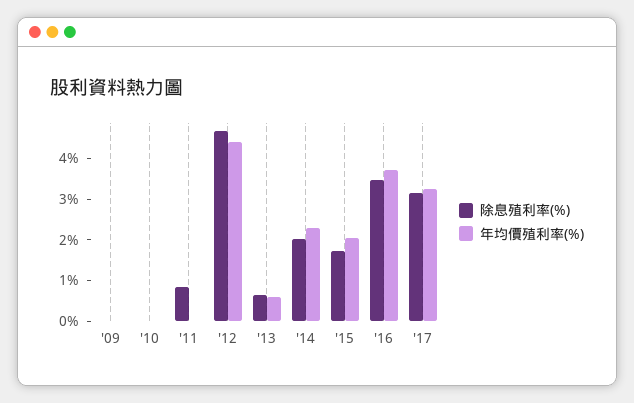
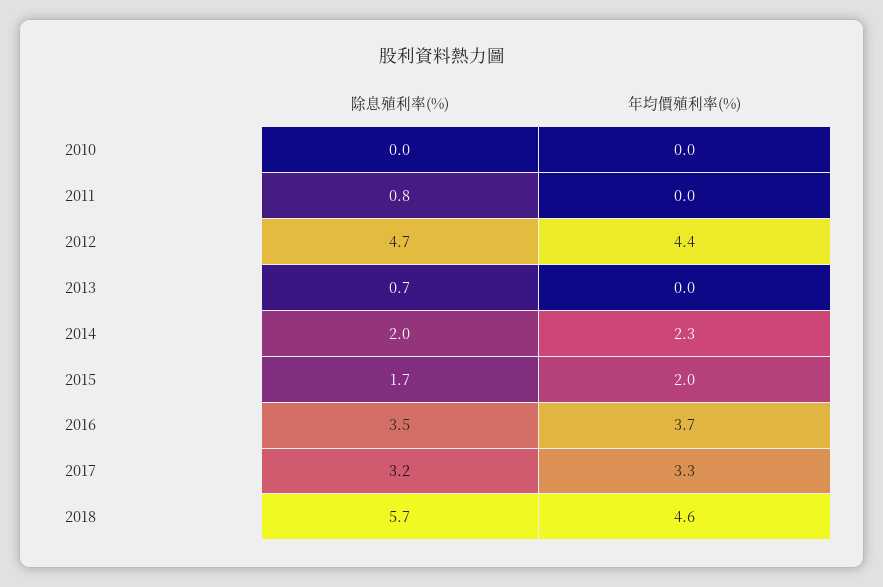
除息殖利率(%), '09: 0 -> none
年均價殖利率(%), '09: 0 -> none
年均價殖利率(%), '13: 0.6 -> 0
除息殖利率(%), 2018: none -> 5.7
年均價殖利率(%), 2018: none -> 4.6

